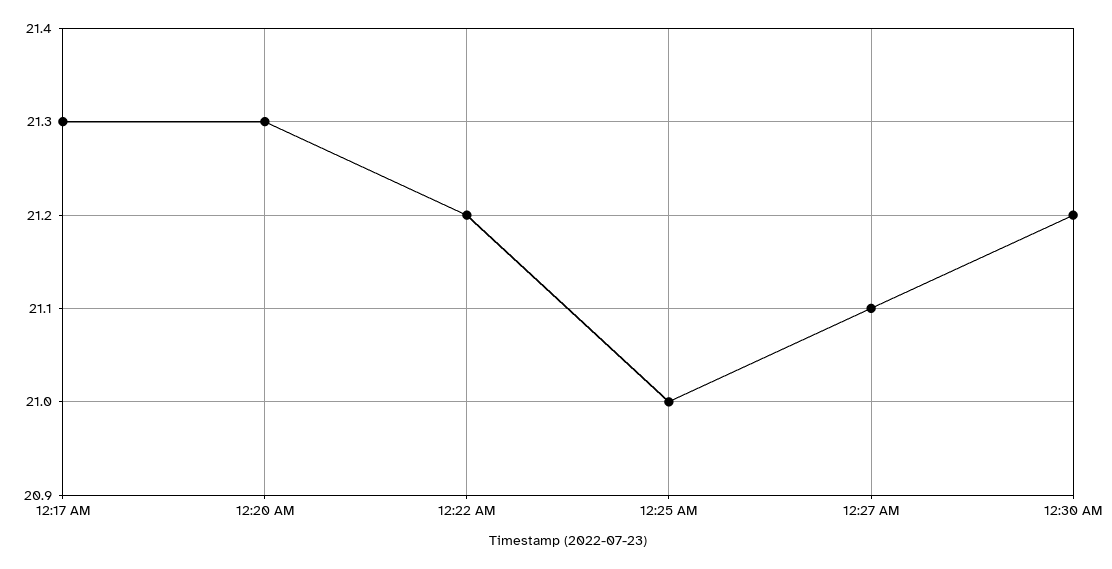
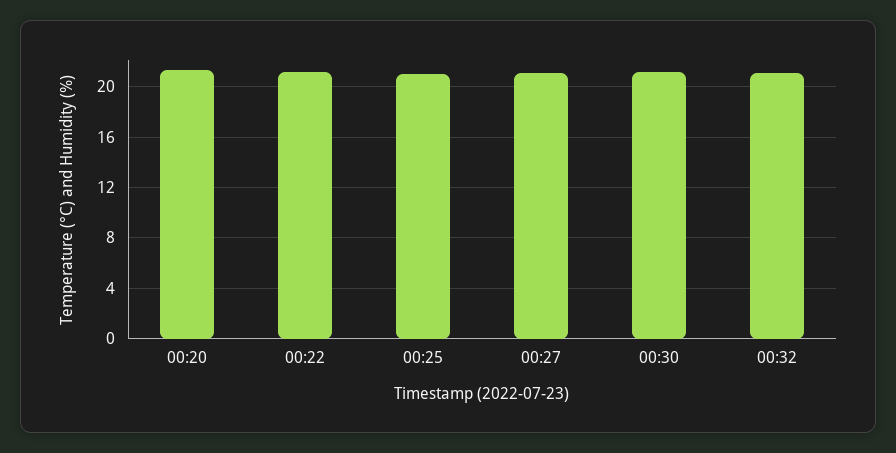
12:17 AM: 21.3 -> none
00:32: none -> 21

